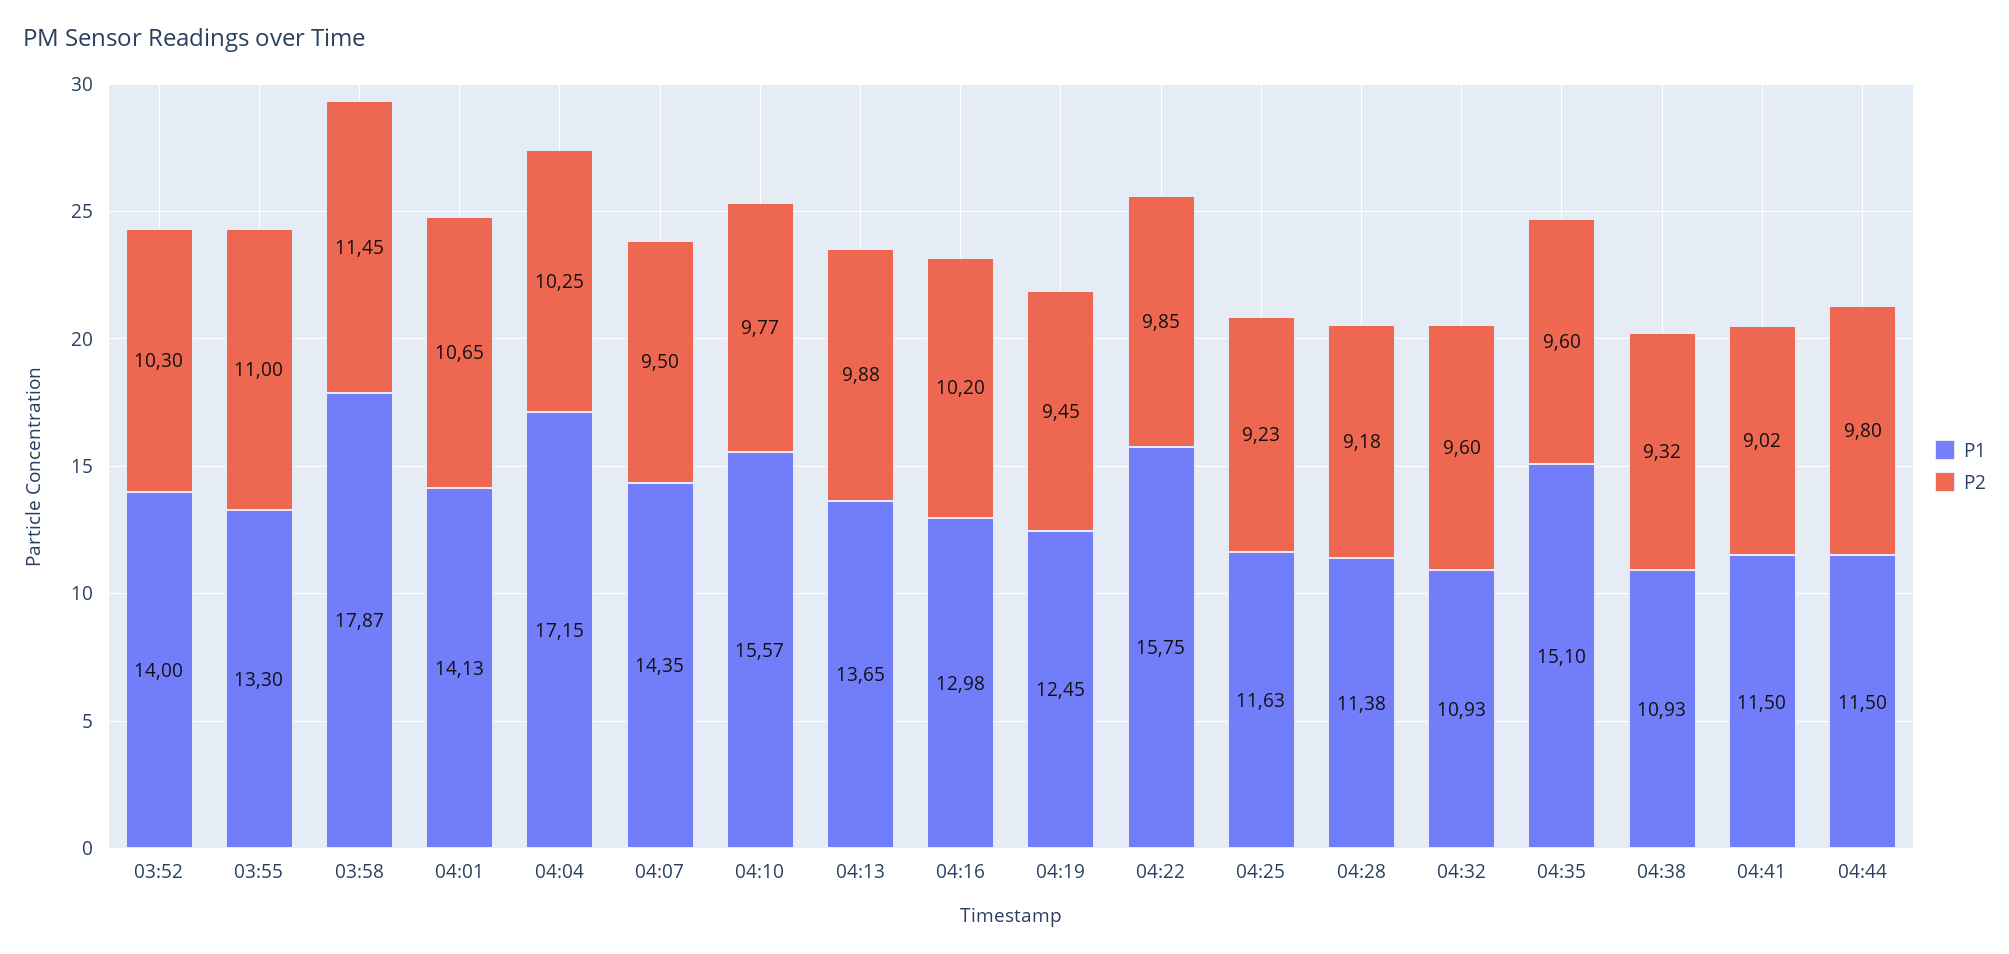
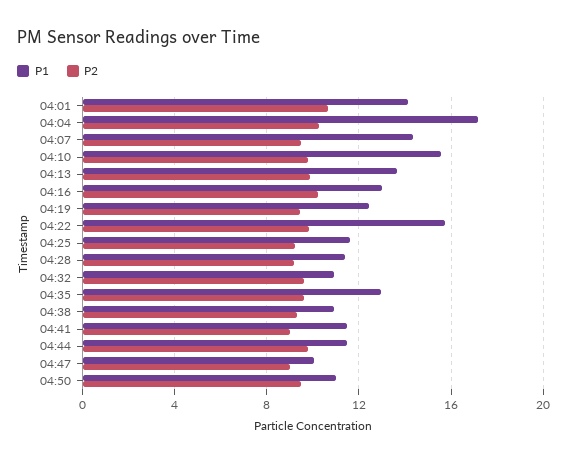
P1, 03:52: 14 -> none
P2, 03:52: 10.3 -> none
P1, 03:55: 13.3 -> none
P2, 03:55: 11 -> none
P1, 03:58: 17.87 -> none
P2, 03:58: 11.45 -> none
P1, 04:35: 15.1 -> 13
P1, 04:47: none -> 10
P2, 04:47: none -> 9
P1, 04:50: none -> 11
P2, 04:50: none -> 9.5

